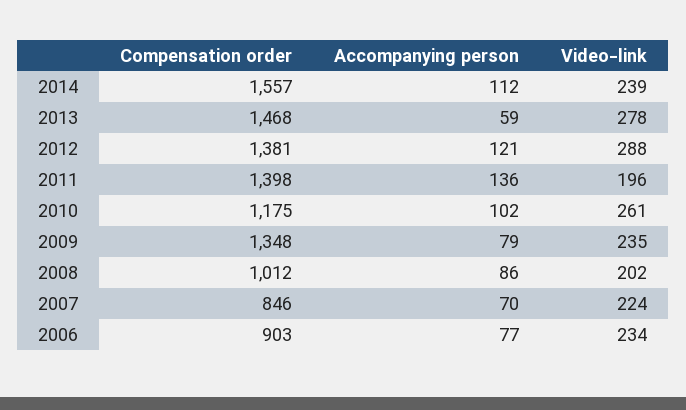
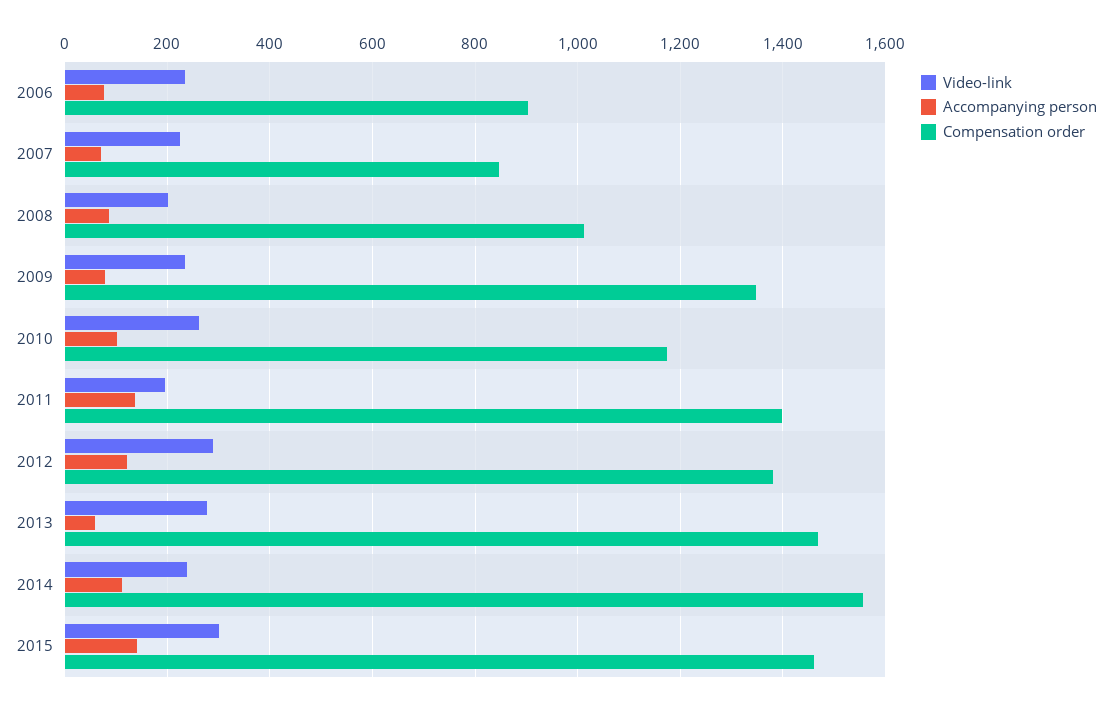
Video-link, 2015: none -> 300
Accompanying person, 2015: none -> 140
Compensation order, 2015: none -> 1460

